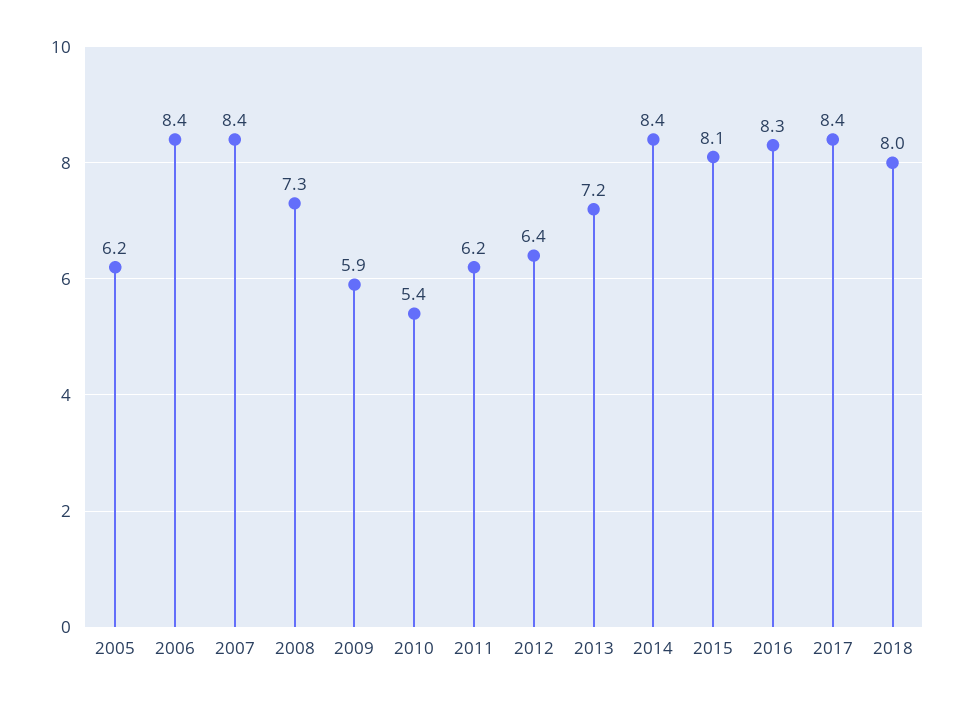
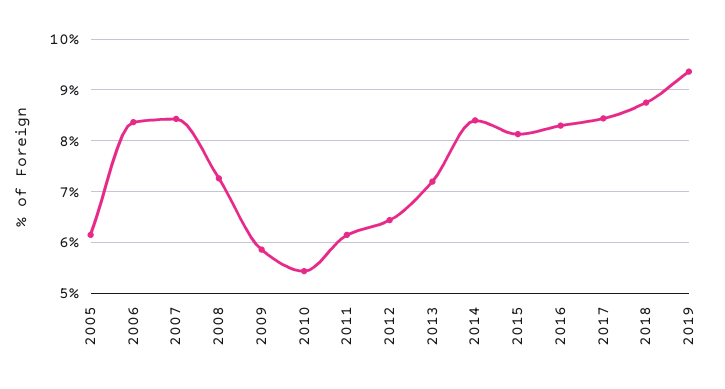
2018: 8 -> 8.8
2019: none -> 9.4

